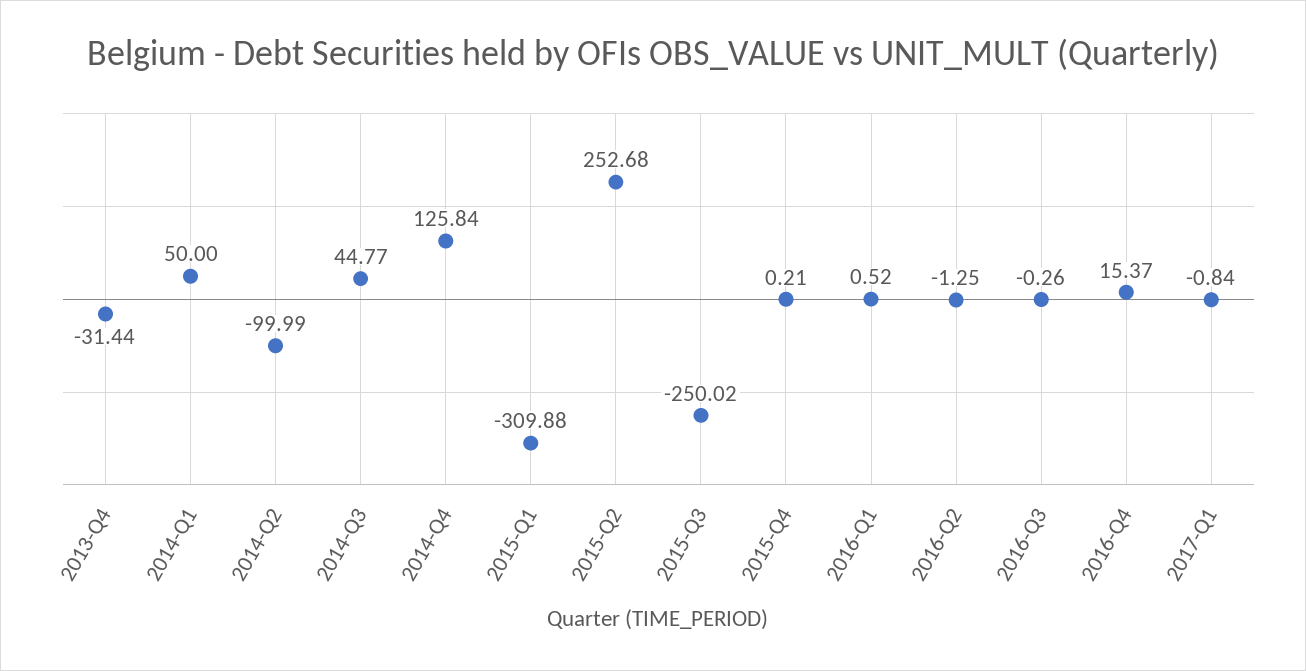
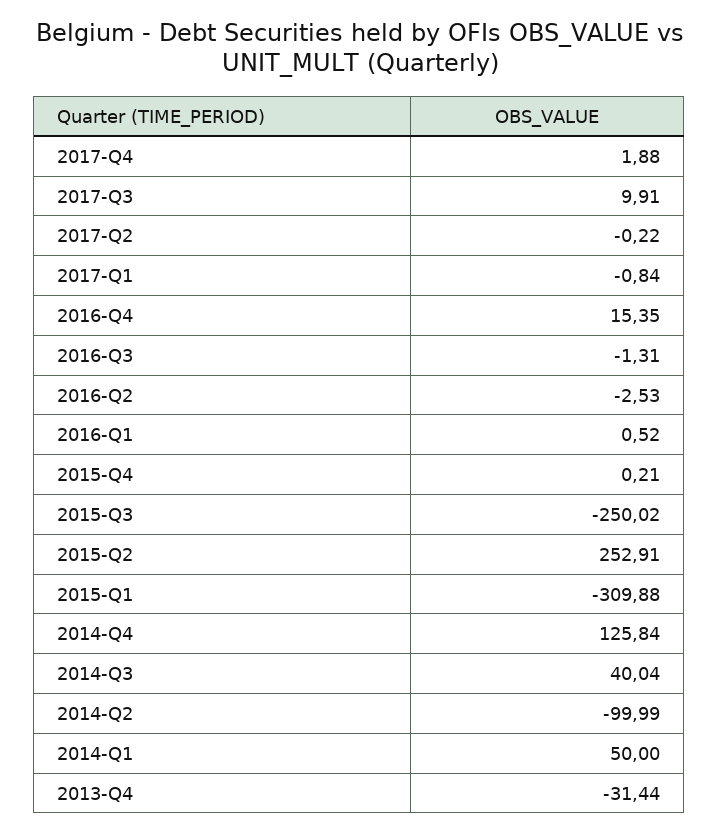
2014-Q3: 44.77 -> 40.04
2015-Q2: 252.68 -> 252.91
2016-Q2: -1.25 -> -2.53
2016-Q3: -0.26 -> -1.31
2016-Q4: 15.37 -> 15.35
2017-Q4: none -> 1.88
2017-Q3: none -> 9.91
2017-Q2: none -> -0.22

